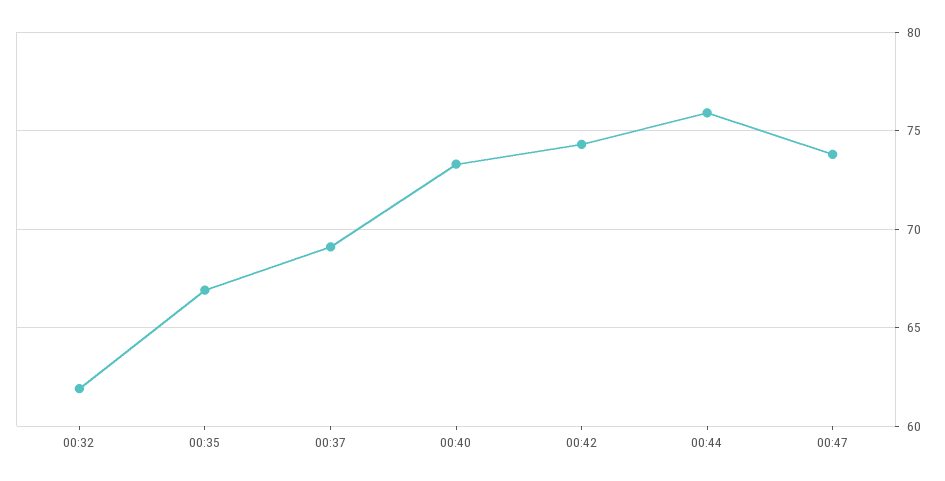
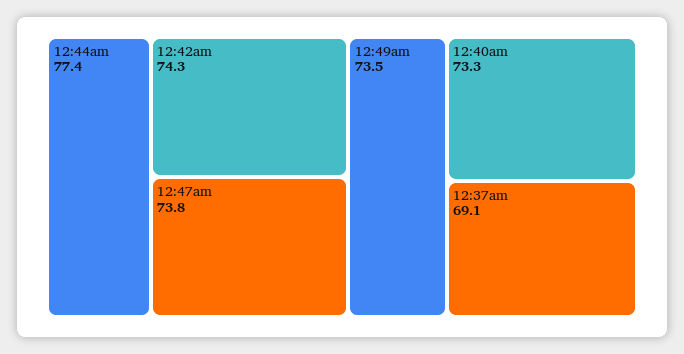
00:32: 62 -> none
00:35: 67 -> none
00:44: 76 -> 77.4
12:49am: none -> 73.5

